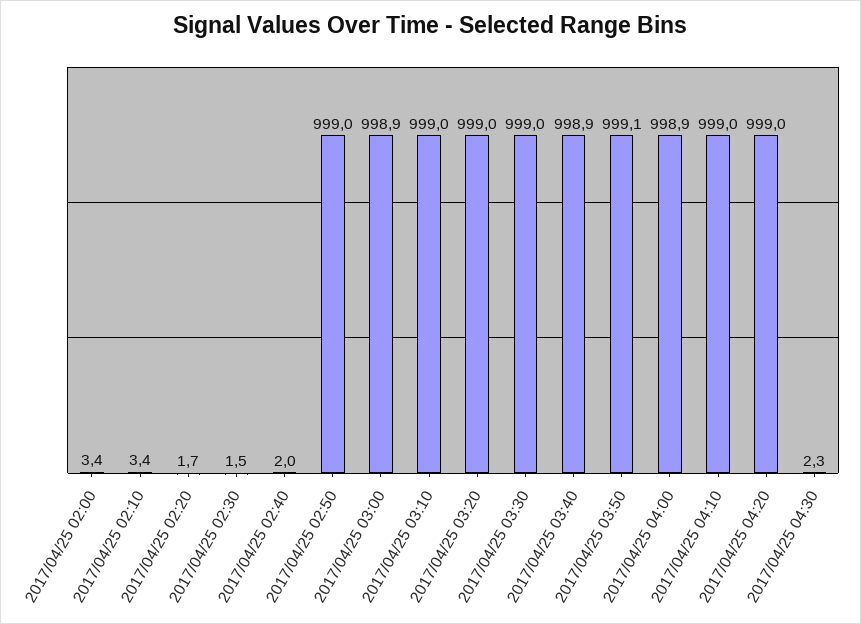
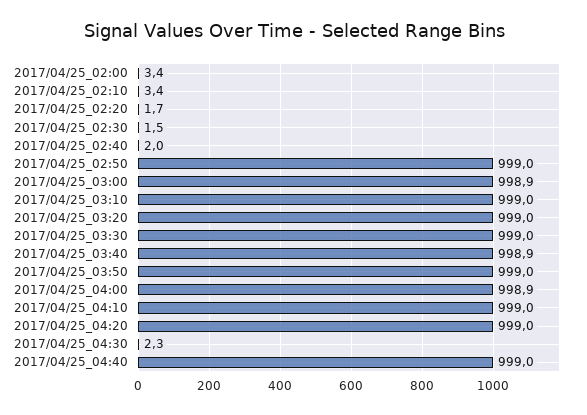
2017/04/25 03:50: 999.1 -> 999
2017/04/25_04:40: none -> 999

